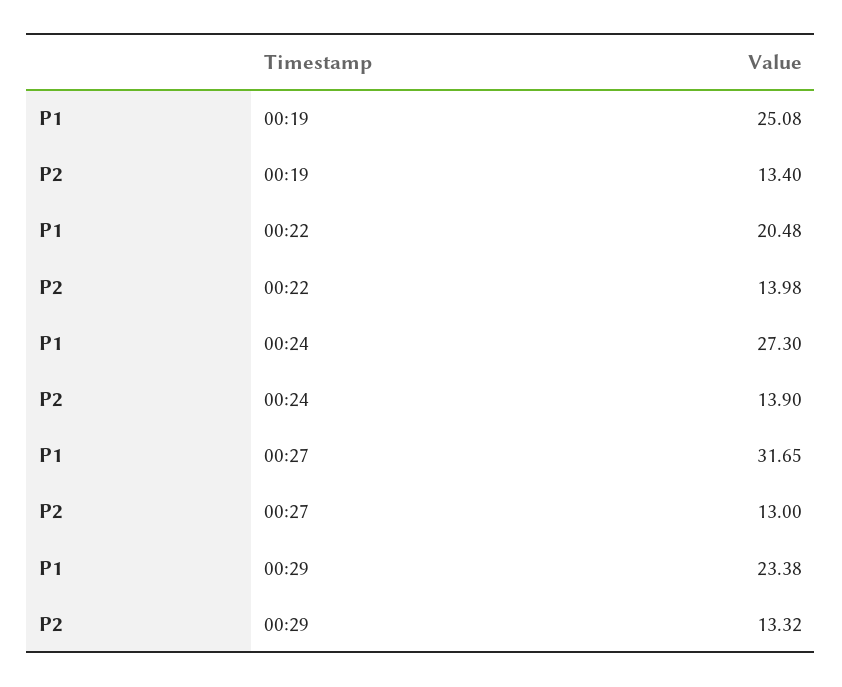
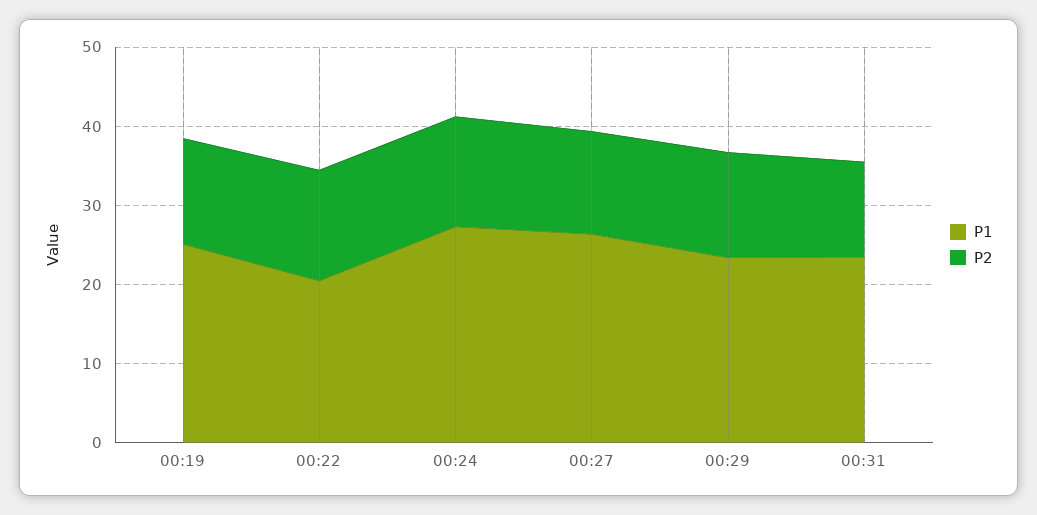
P1, 00:27: 31.65 -> 26
P1, 00:31: none -> 24
P2, 00:31: none -> 12

